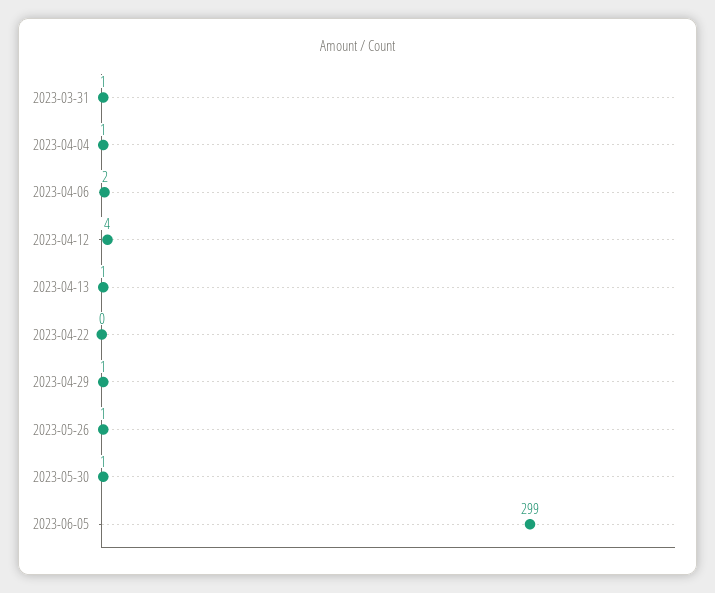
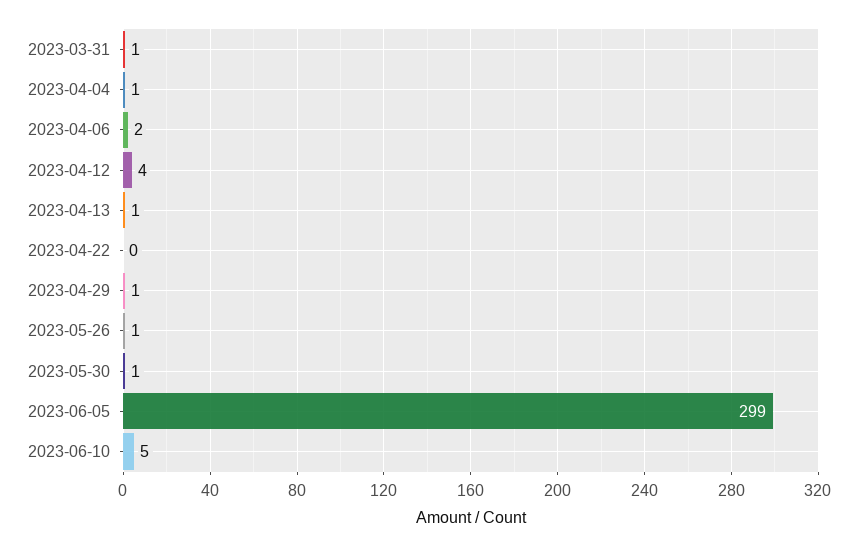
2023-06-10: none -> 5

